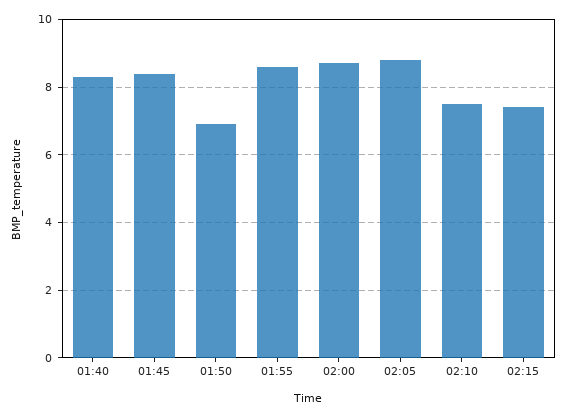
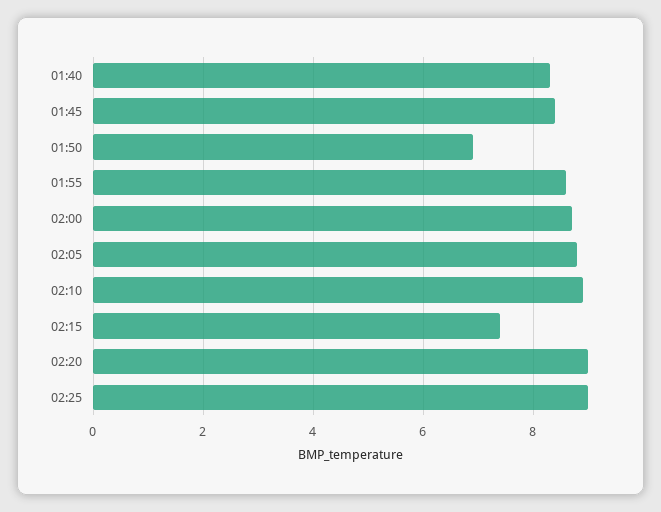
02:10: 7.5 -> 9
02:20: none -> 9
02:25: none -> 9

